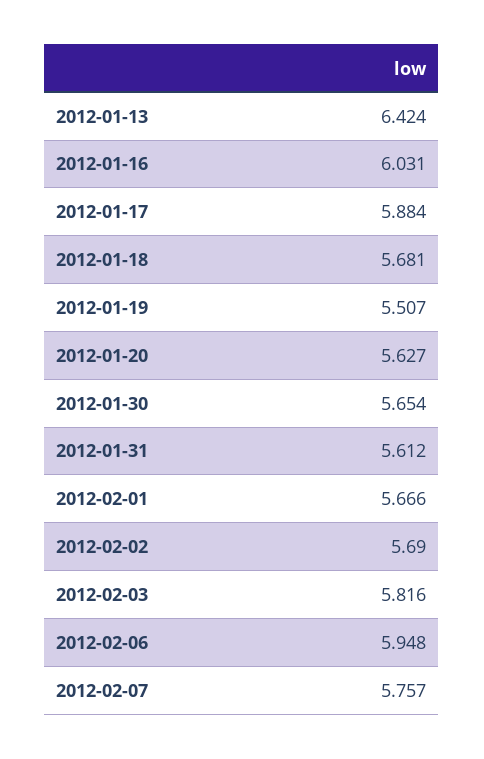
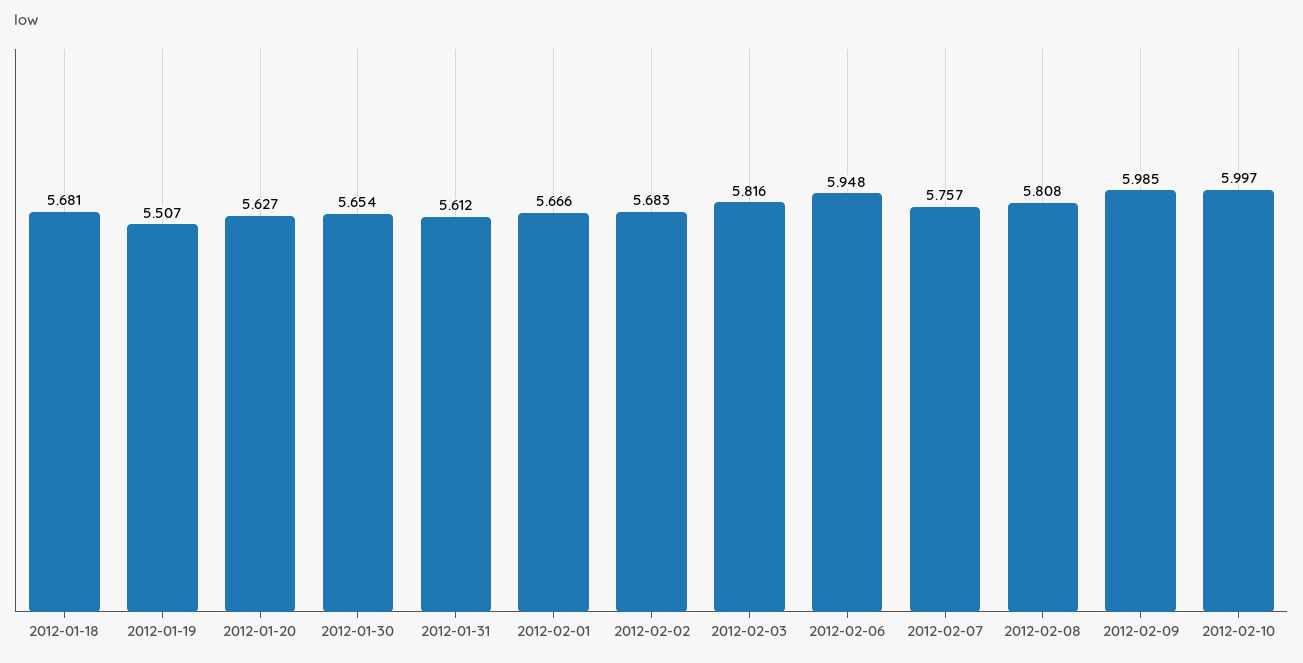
2012-01-13: 6.424 -> none
2012-01-16: 6.031 -> none
2012-01-17: 5.884 -> none
2012-02-02: 5.69 -> 5.683
2012-02-08: none -> 5.808
2012-02-09: none -> 5.985
2012-02-10: none -> 5.997

